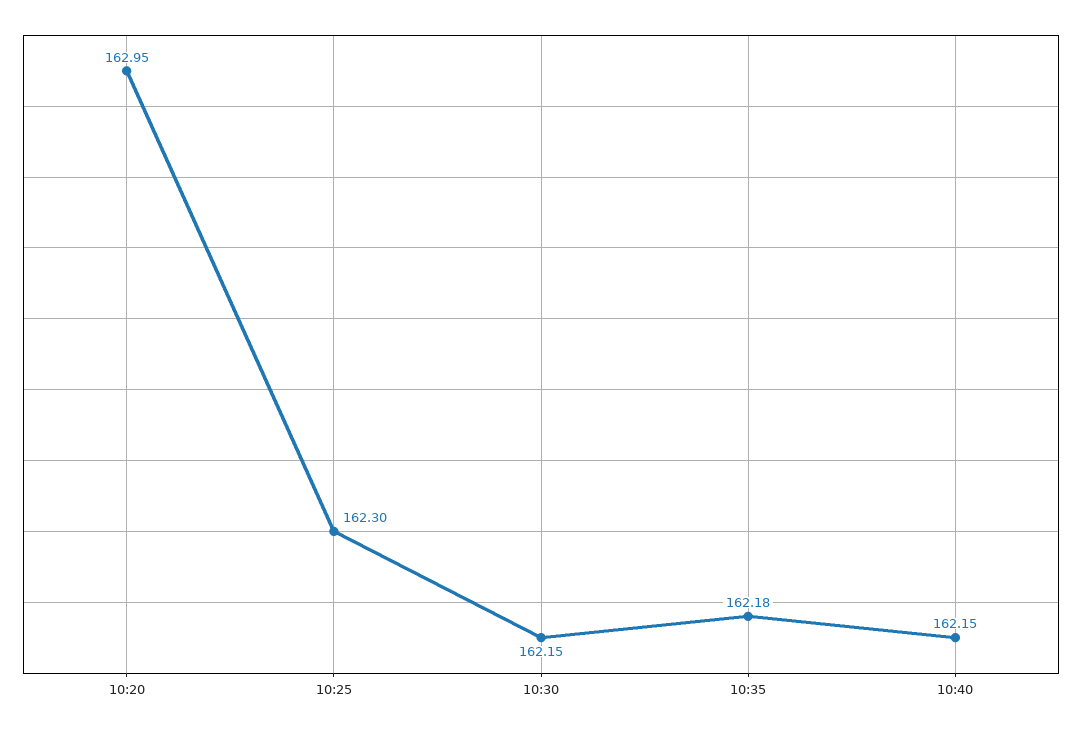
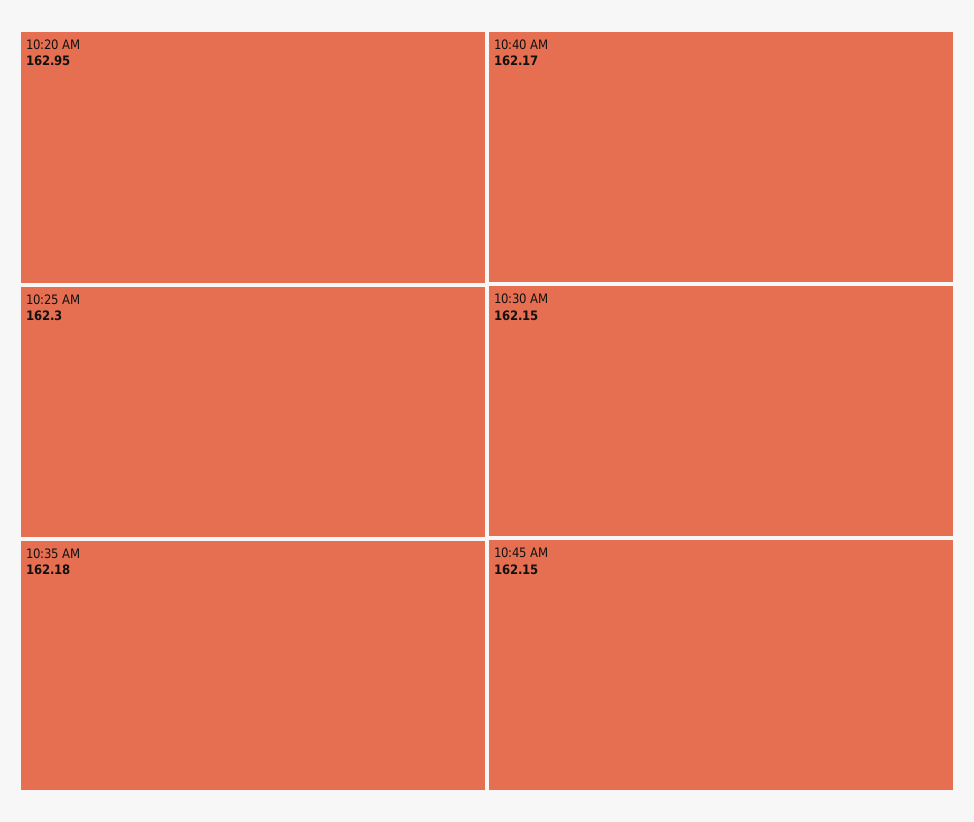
10:40: 162.15 -> 162.17
10:45 AM: none -> 162.15

